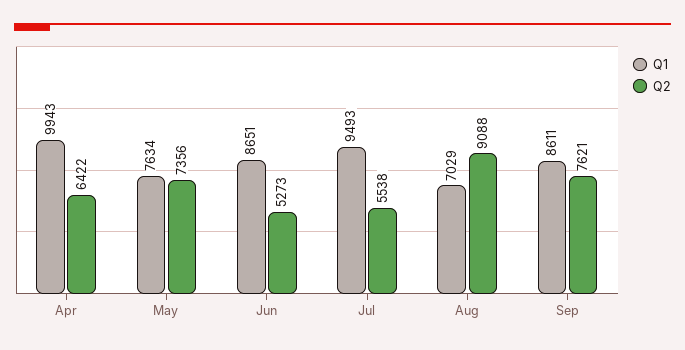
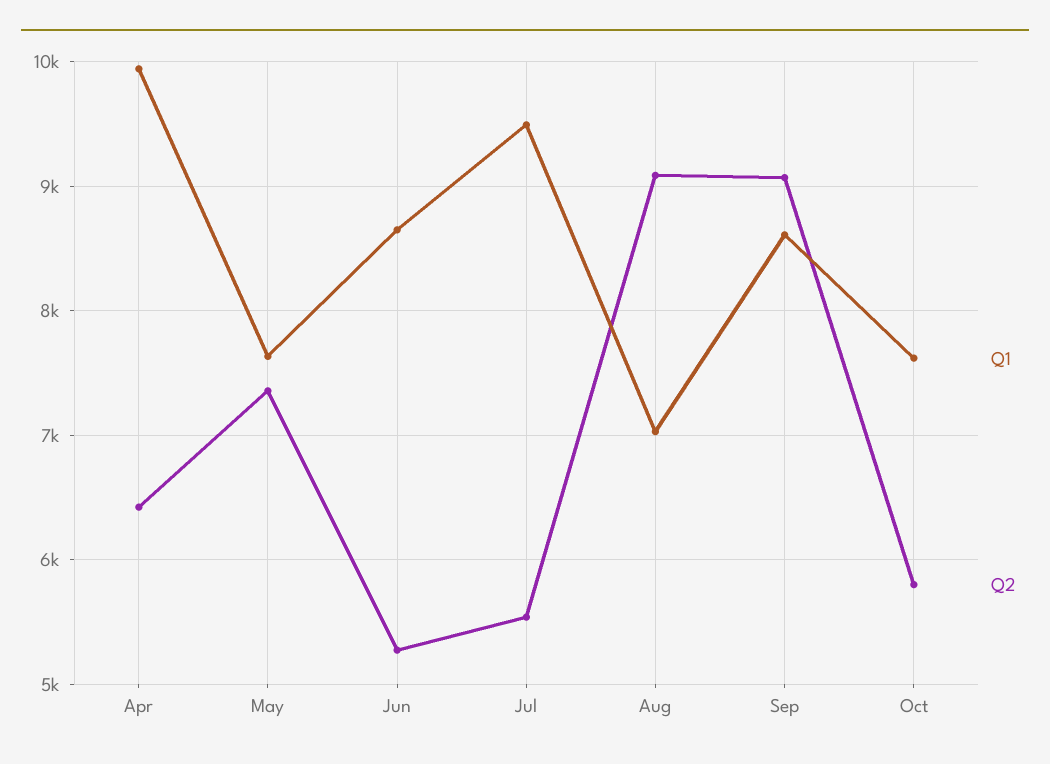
Q2, Sep: 7621 -> 9100
Q1, Oct: none -> 7600
Q2, Oct: none -> 5800

